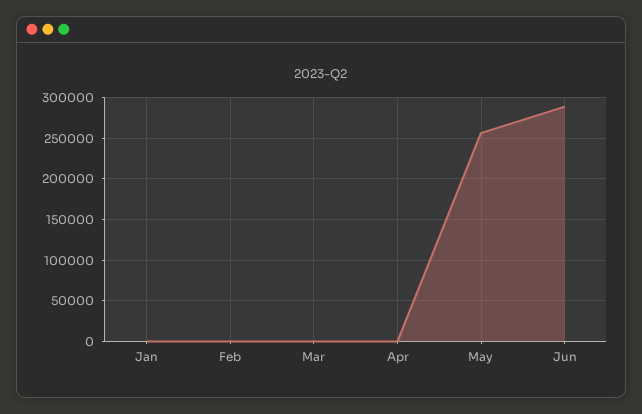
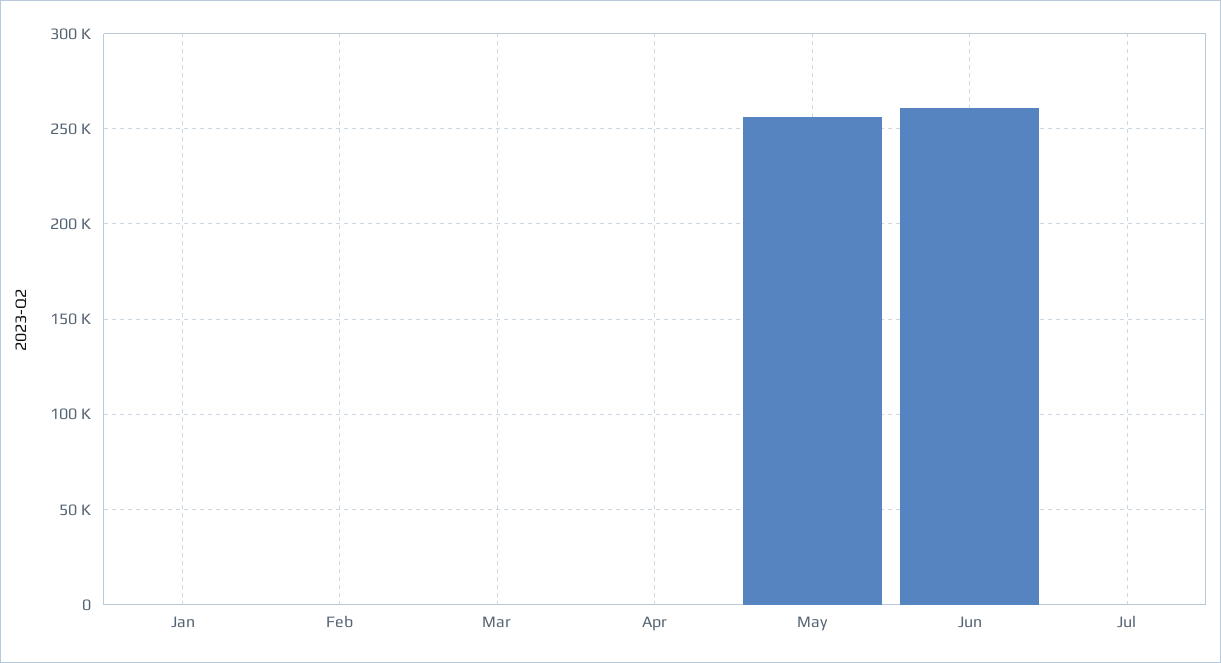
Jun: 290000 -> 260000
Jul: none -> 0

